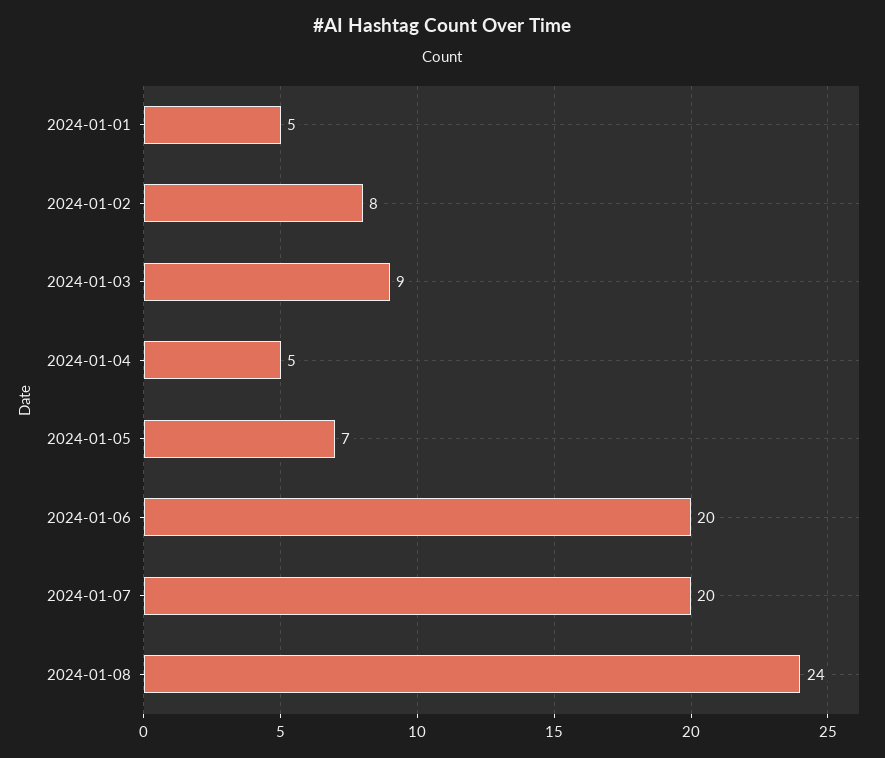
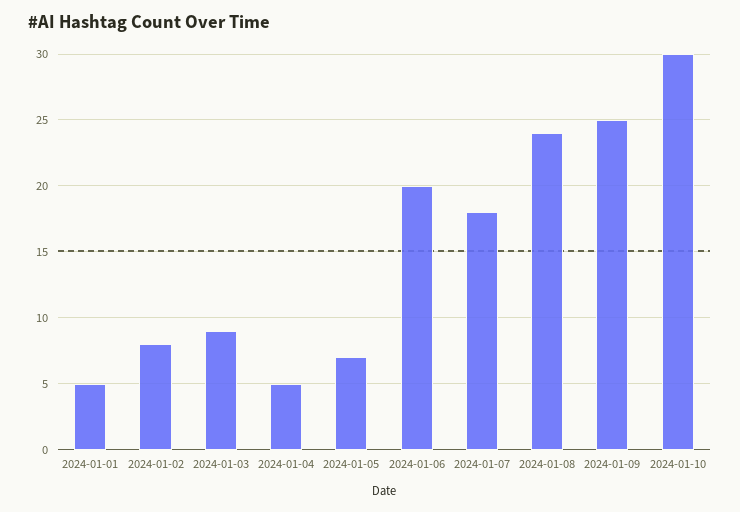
2024-01-07: 20 -> 18
2024-01-09: none -> 25
2024-01-10: none -> 30

